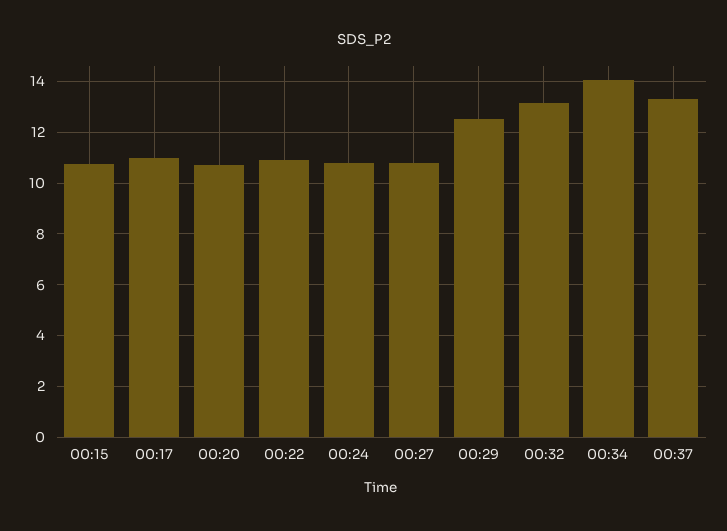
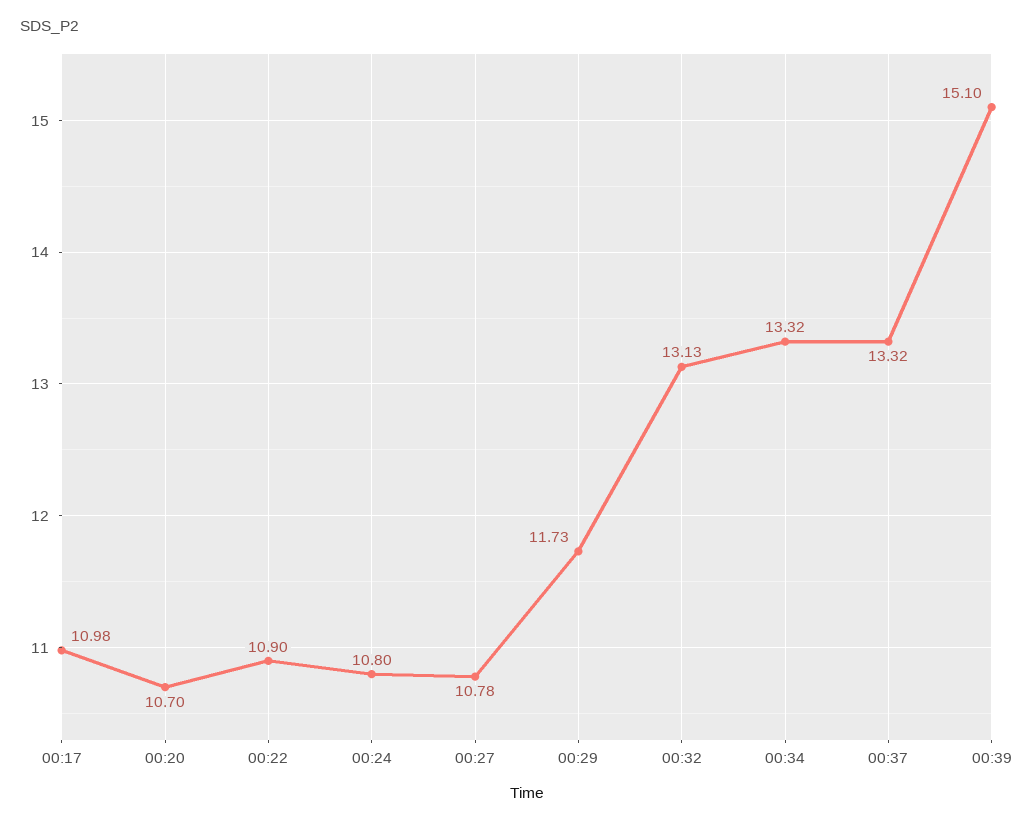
00:15: 10.75 -> none
00:29: 12.5 -> 11.73
00:34: 14 -> 13.32
00:39: none -> 15.1

